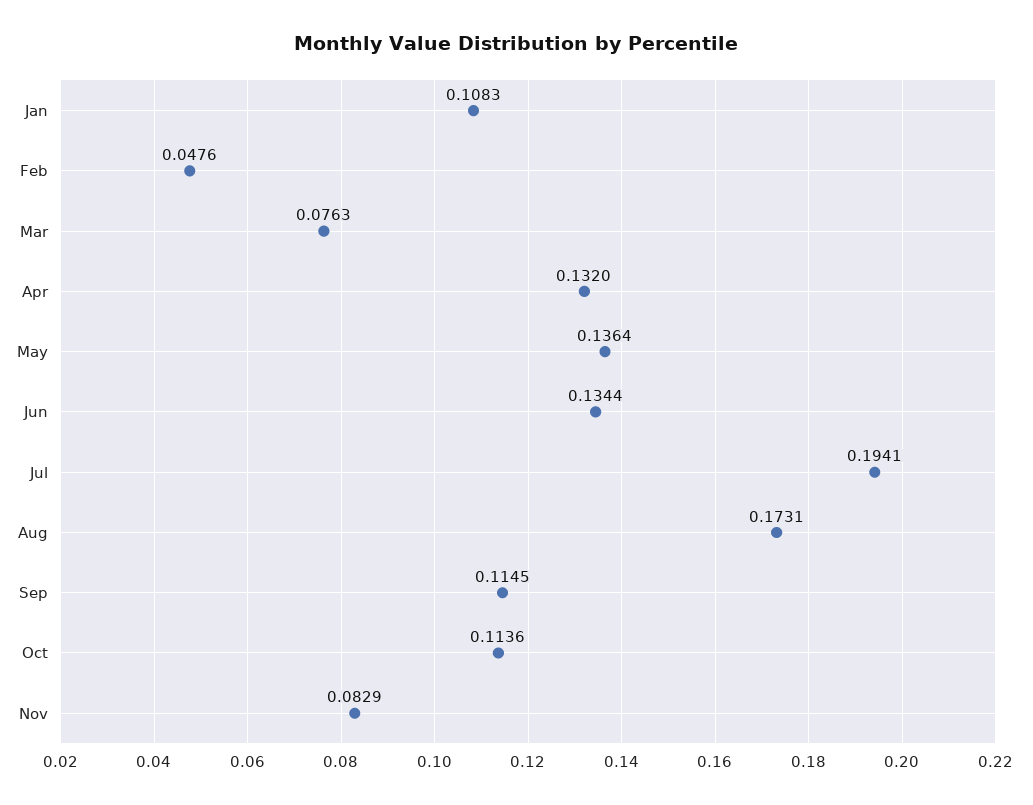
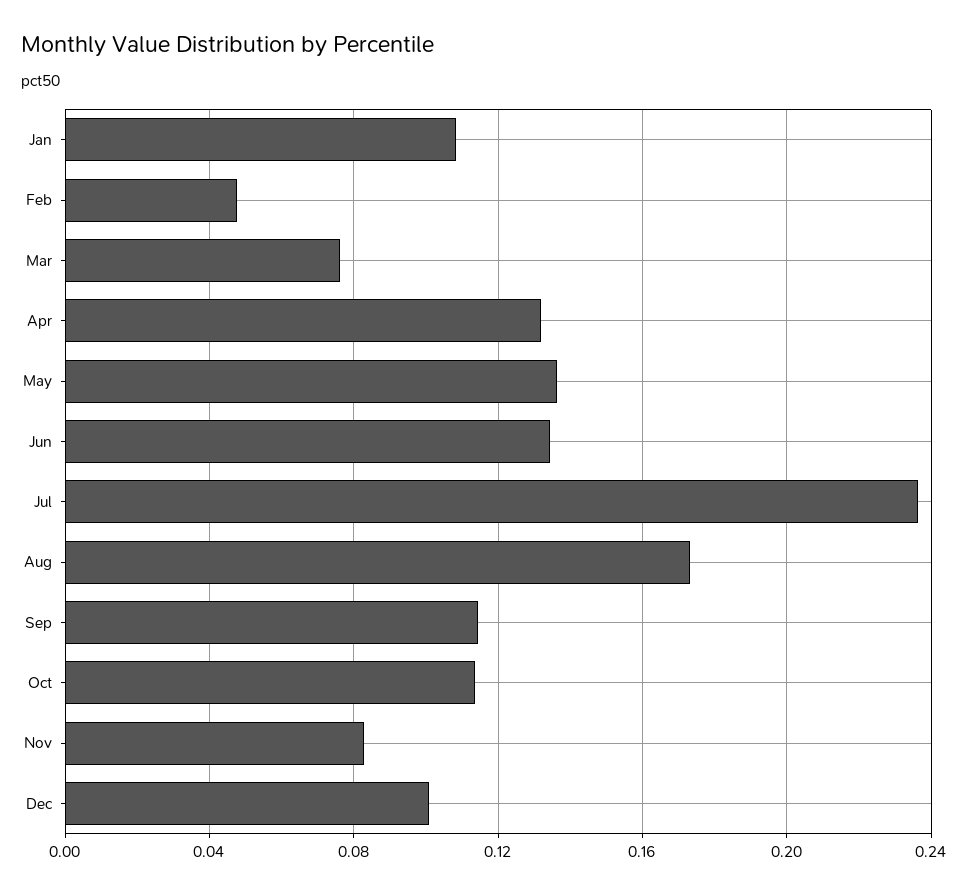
Jul: 0.1941 -> 0.235
Dec: none -> 0.1

